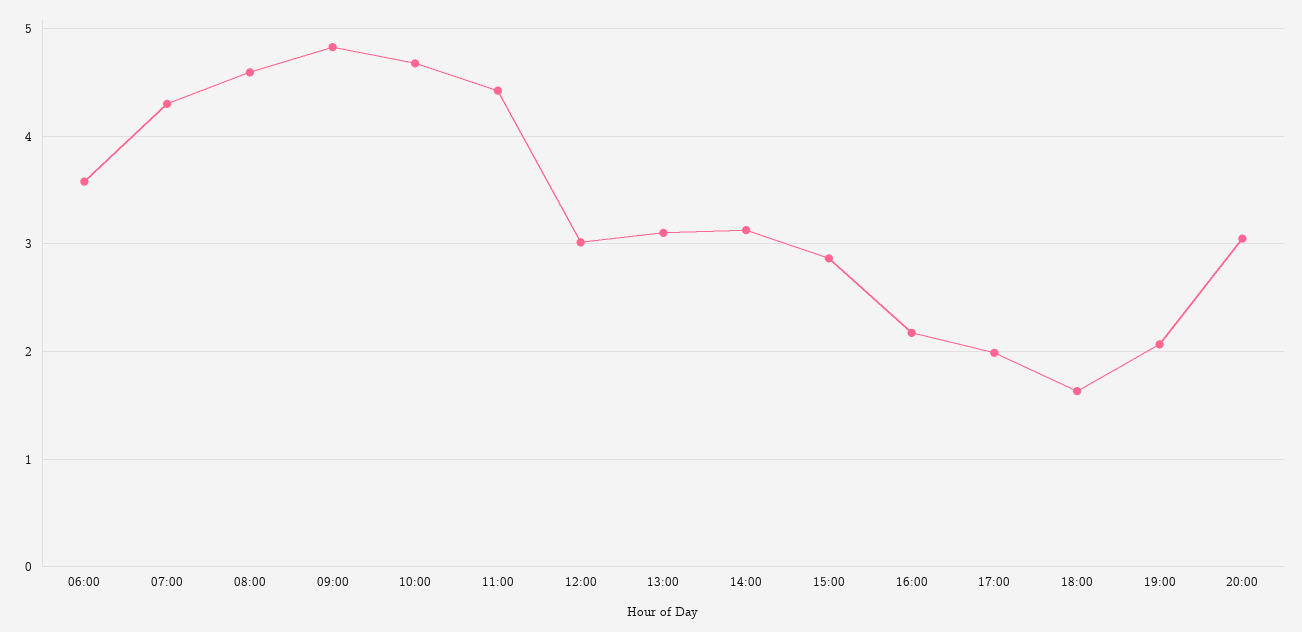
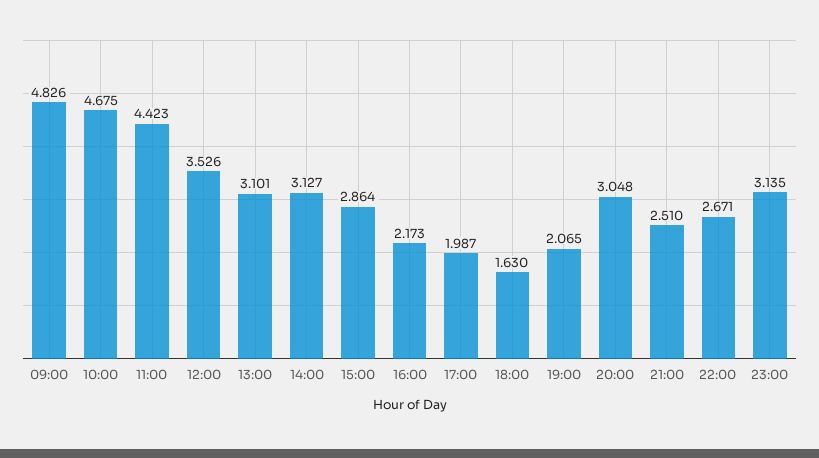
06:00: 3.6 -> none
07:00: 4.3 -> none
08:00: 4.6 -> none
12:00: 3 -> 3.526
21:00: none -> 2.51
22:00: none -> 2.671
23:00: none -> 3.135

